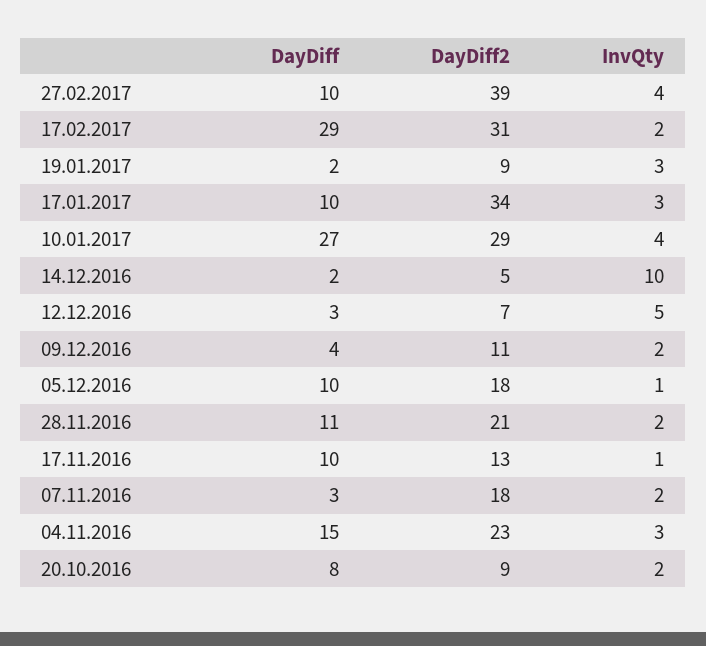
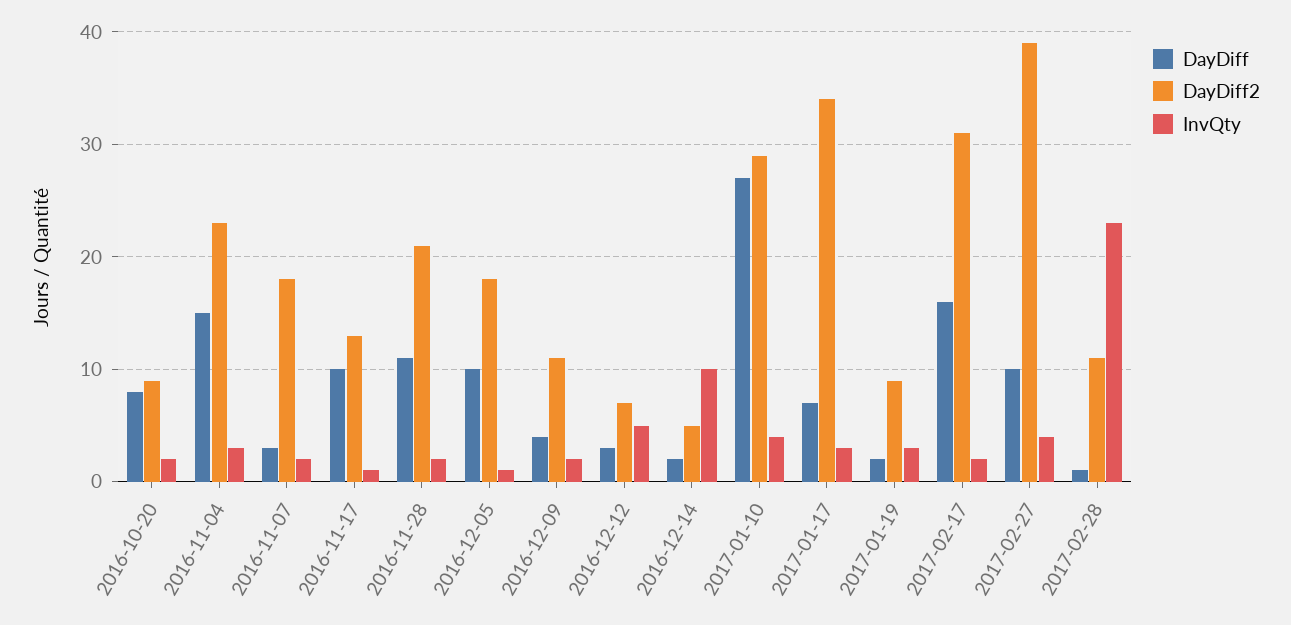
DayDiff, 17.02.2017: 29 -> 16
DayDiff, 17.01.2017: 10 -> 7
DayDiff, 2017-02-28: none -> 1
DayDiff2, 2017-02-28: none -> 11
InvQty, 2017-02-28: none -> 23

